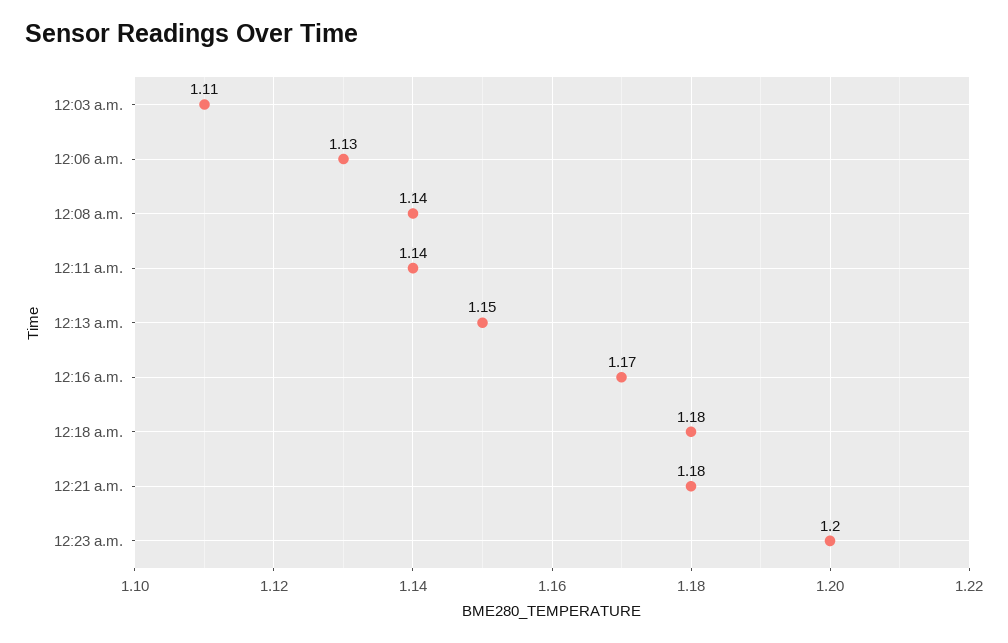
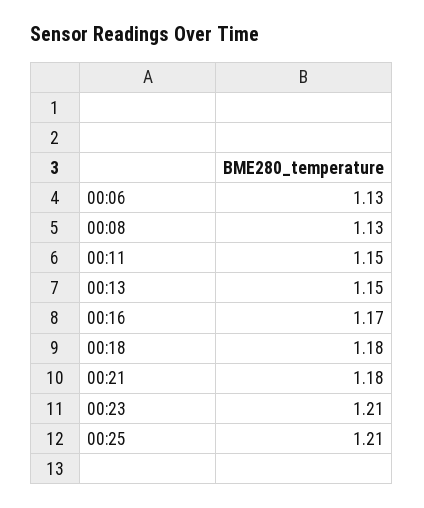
12:03 a.m.: 1.11 -> none
12:08 a.m.: 1.14 -> 1.13
12:11 a.m.: 1.14 -> 1.15
12:23 a.m.: 1.2 -> 1.21
00:25: none -> 1.21

